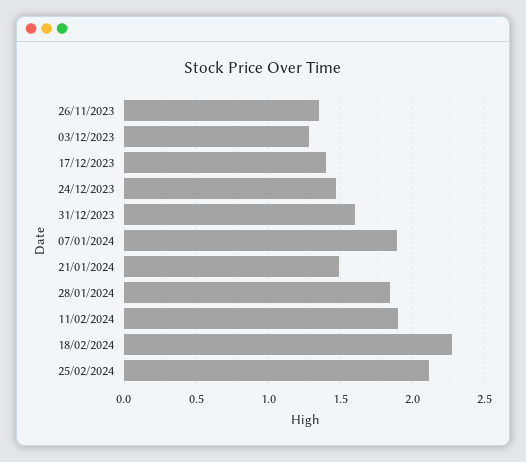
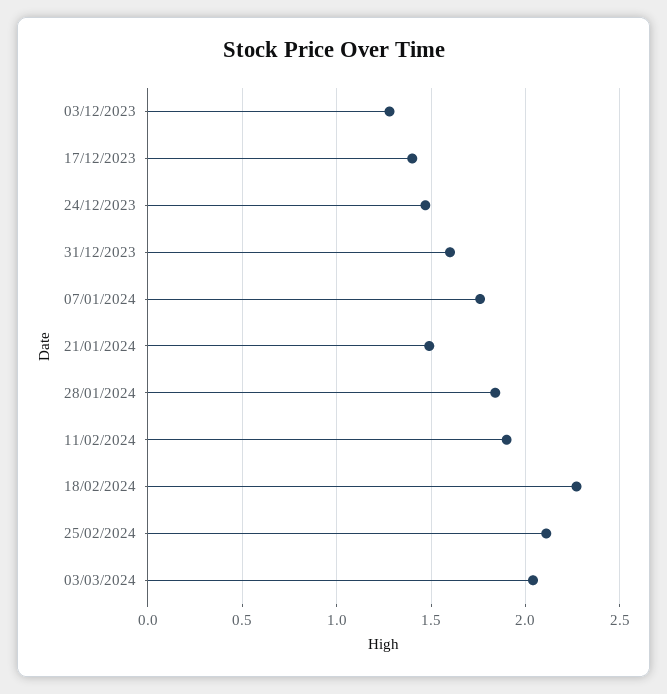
26/11/2023: 1.35 -> none
07/01/2024: 1.9 -> 1.75
03/03/2024: none -> 2.05

